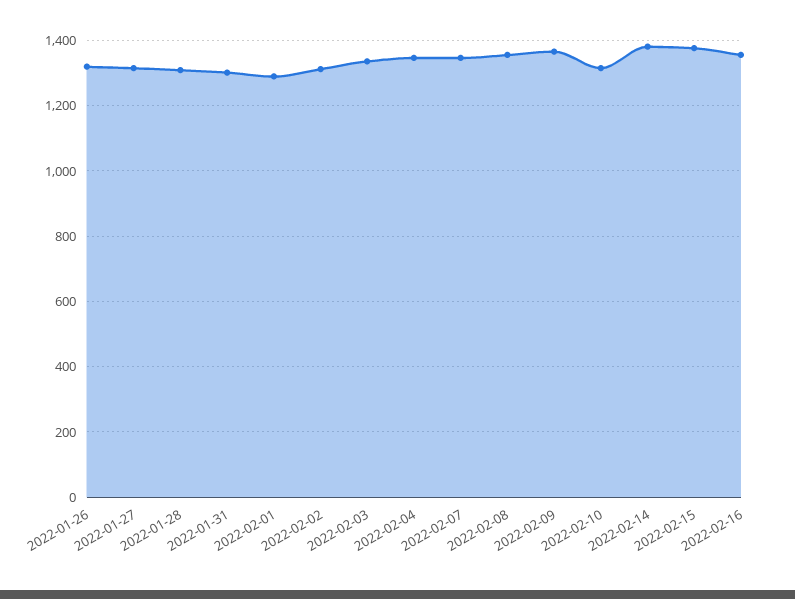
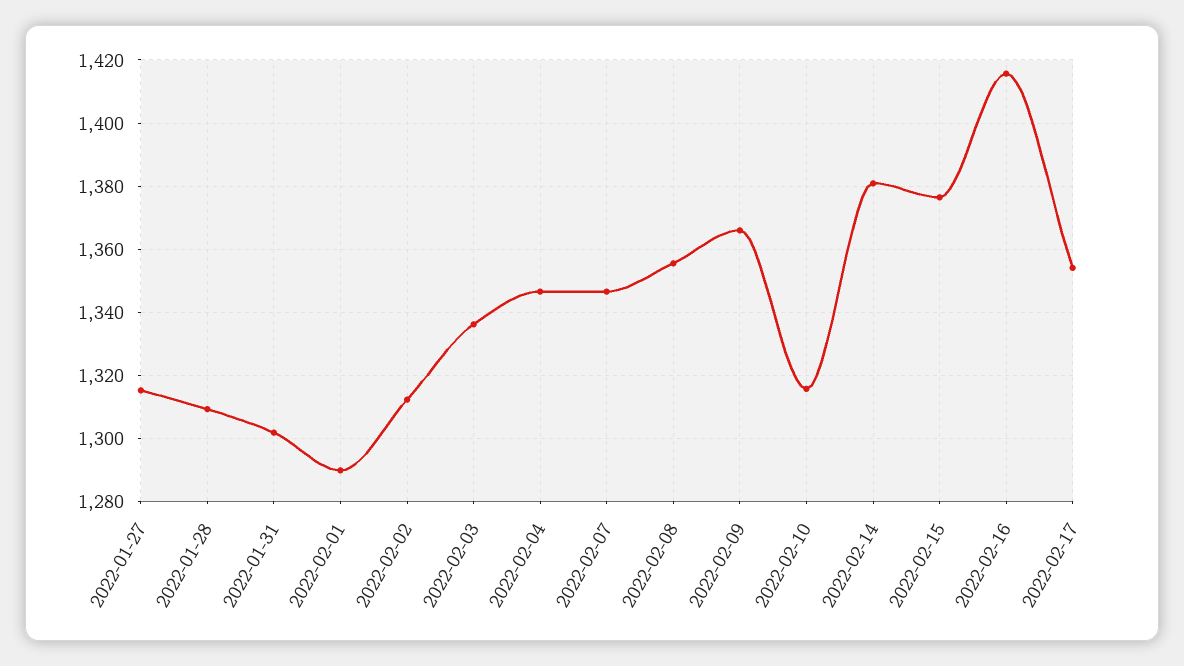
2022-01-26: 1320 -> none
2022-02-16: 1360 -> 1416
2022-02-17: none -> 1354

